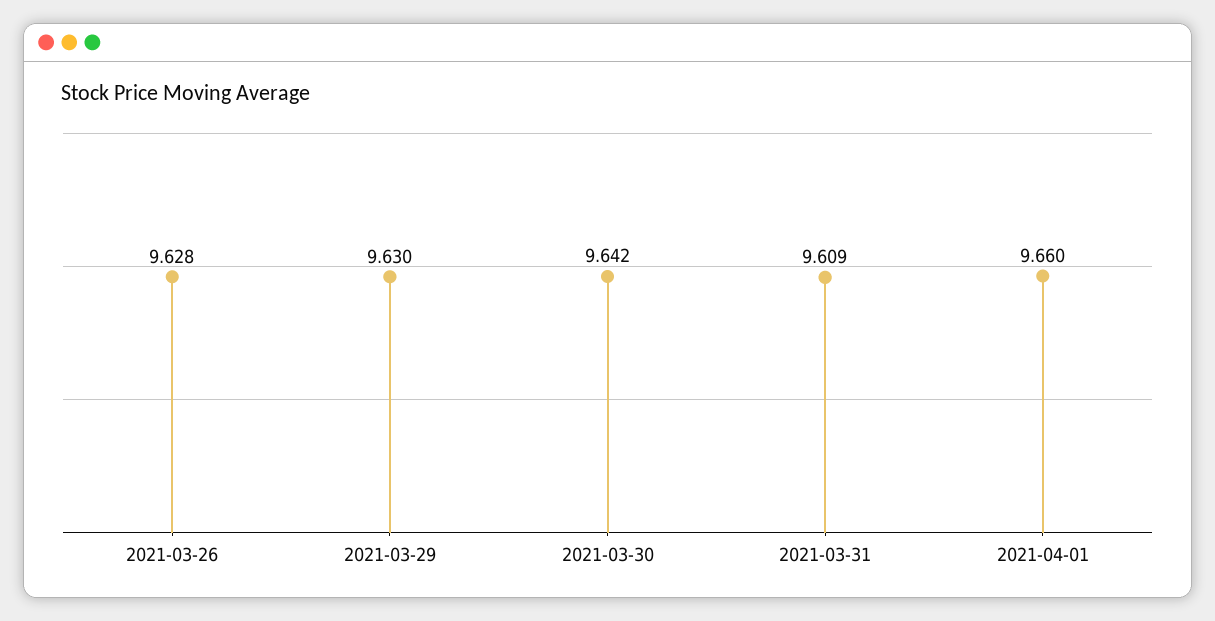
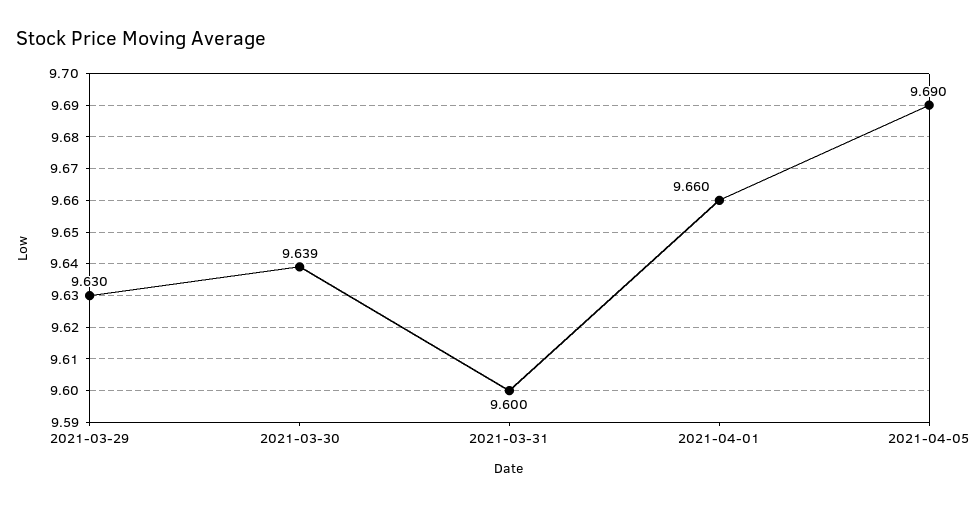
2021-03-26: 9.628 -> none
2021-03-30: 9.642 -> 9.639
2021-03-31: 9.609 -> 9.6
2021-04-05: none -> 9.69

